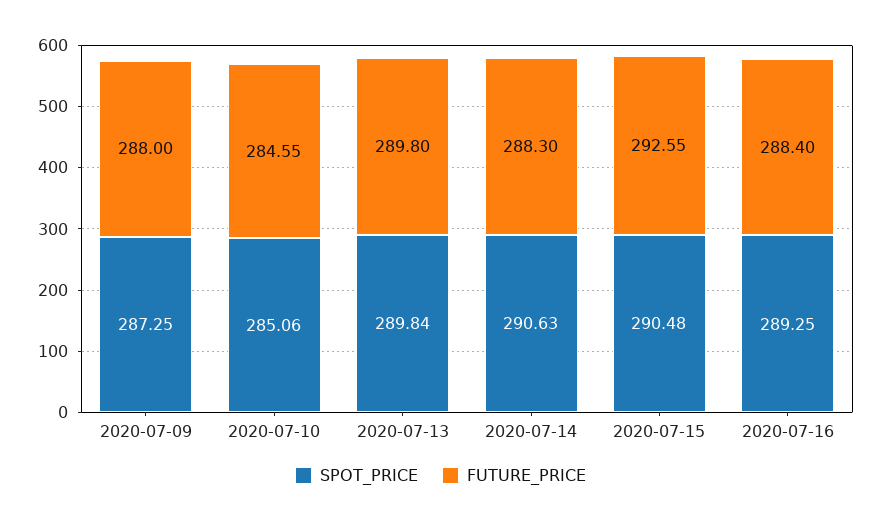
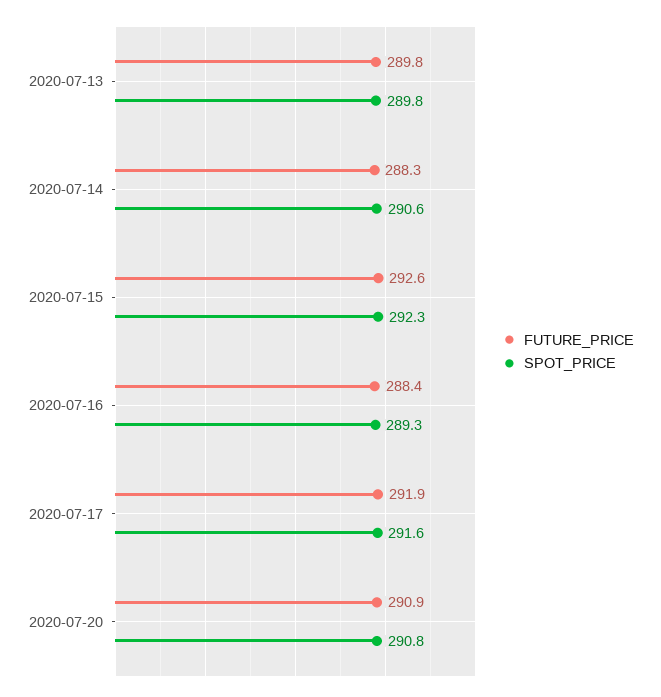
SPOT_PRICE, 2020-07-09: 287.25 -> none
FUTURE_PRICE, 2020-07-09: 288 -> none
SPOT_PRICE, 2020-07-10: 285.06 -> none
FUTURE_PRICE, 2020-07-10: 284.55 -> none
SPOT_PRICE, 2020-07-15: 290.48 -> 292.3
FUTURE_PRICE, 2020-07-17: none -> 291.9
SPOT_PRICE, 2020-07-17: none -> 291.6
FUTURE_PRICE, 2020-07-20: none -> 290.9
SPOT_PRICE, 2020-07-20: none -> 290.8

